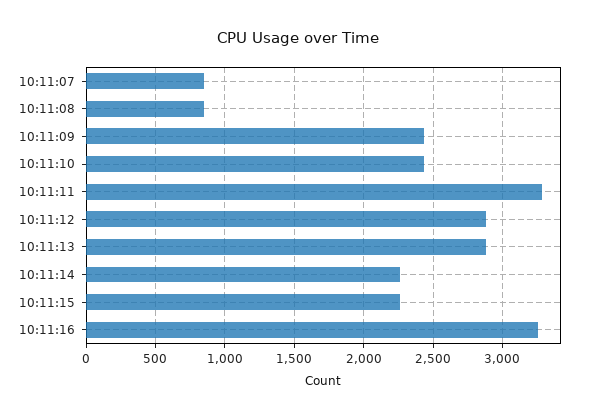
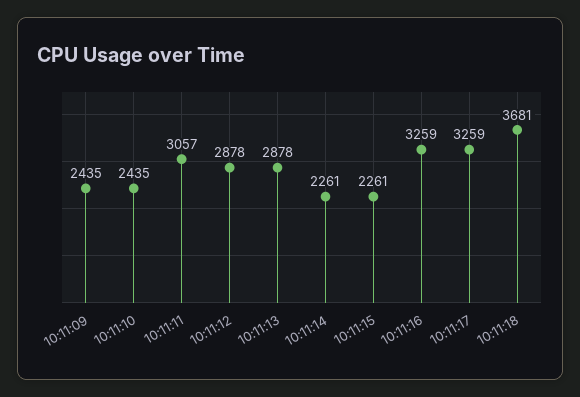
10:11:07: 850 -> none
10:11:08: 850 -> none
10:11:11: 3300 -> 3057
10:11:17: none -> 3259
10:11:18: none -> 3681

